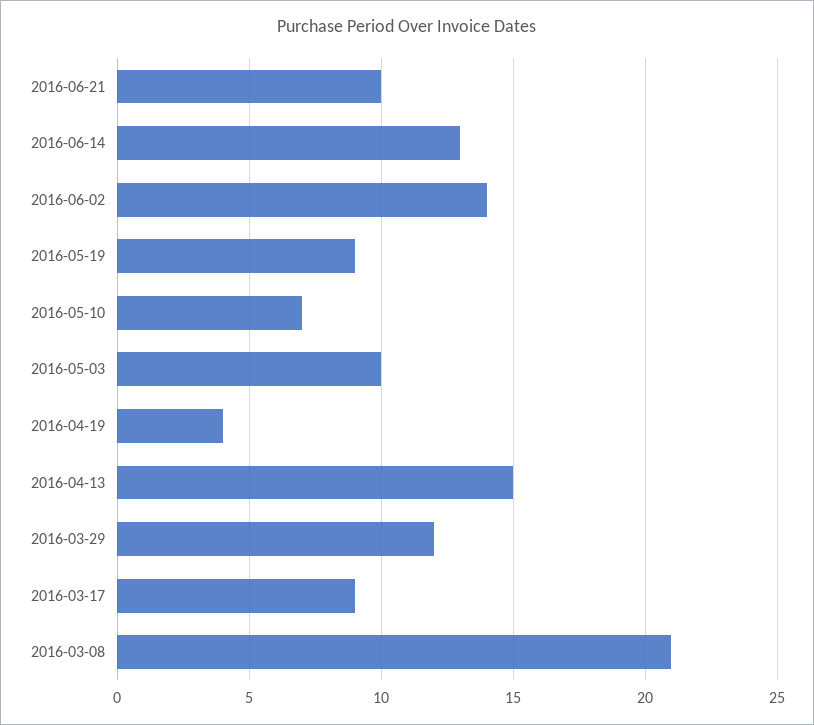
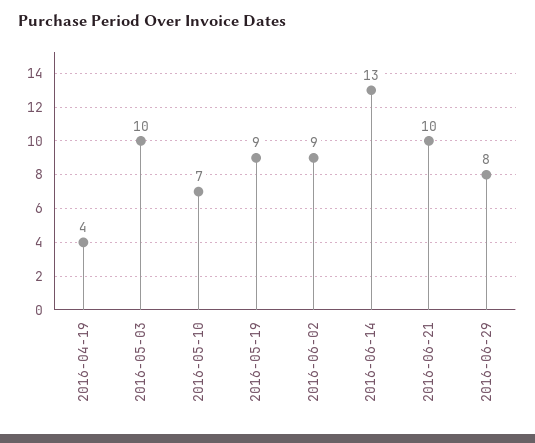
2016-06-02: 14 -> 9
2016-04-13: 15 -> none
2016-03-29: 12 -> none
2016-03-17: 9 -> none
2016-03-08: 21 -> none
2016-06-29: none -> 8

